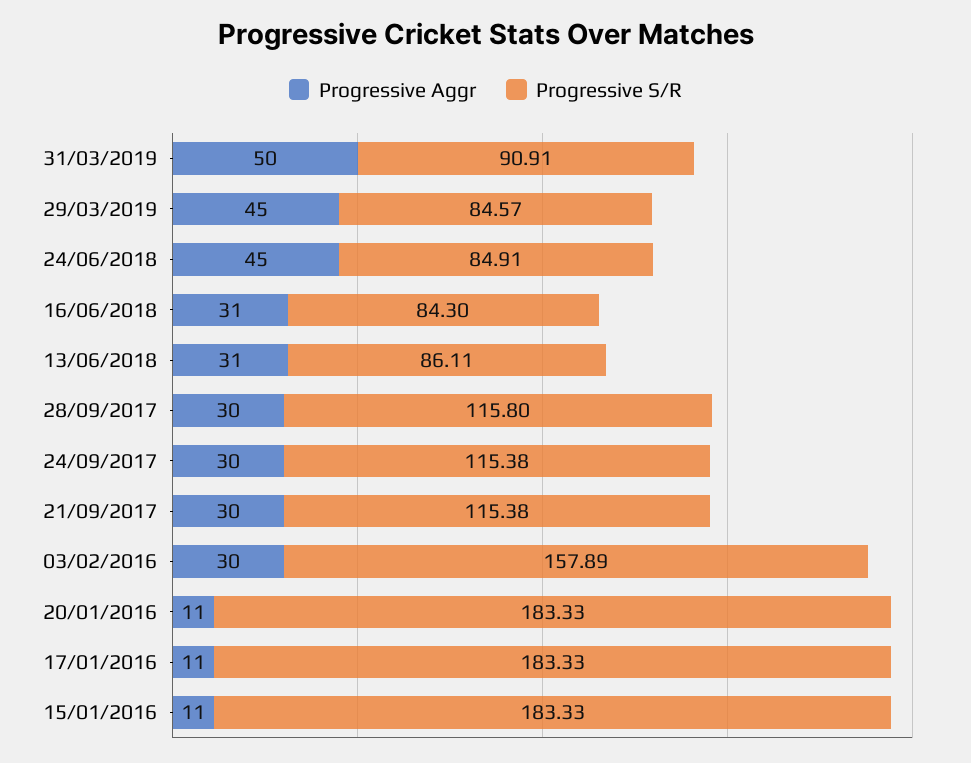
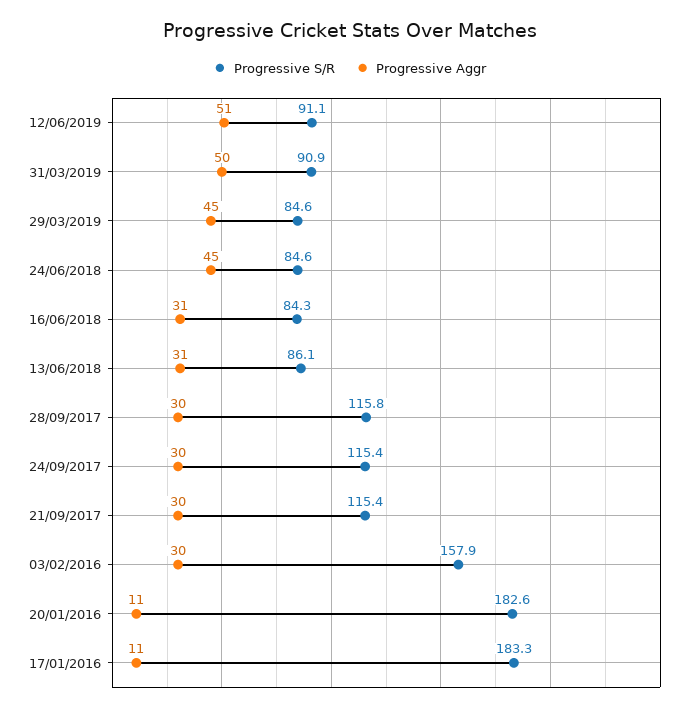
Progressive S/R, 24/06/2018: 84.91 -> 84.6
Progressive S/R, 20/01/2016: 183.33 -> 182.6
Progressive Aggr, 15/01/2016: 11 -> none
Progressive S/R, 15/01/2016: 183.33 -> none
Progressive S/R, 12/06/2019: none -> 91.1
Progressive Aggr, 12/06/2019: none -> 51

